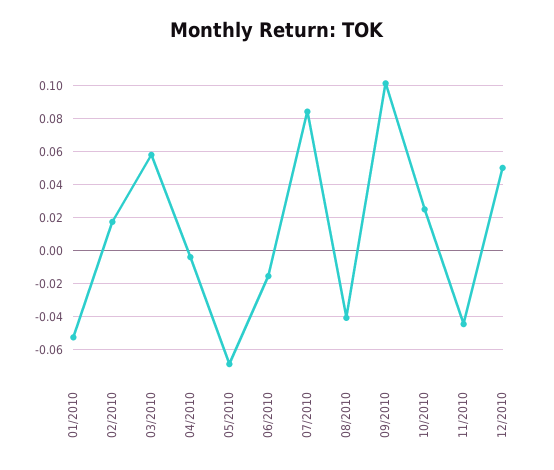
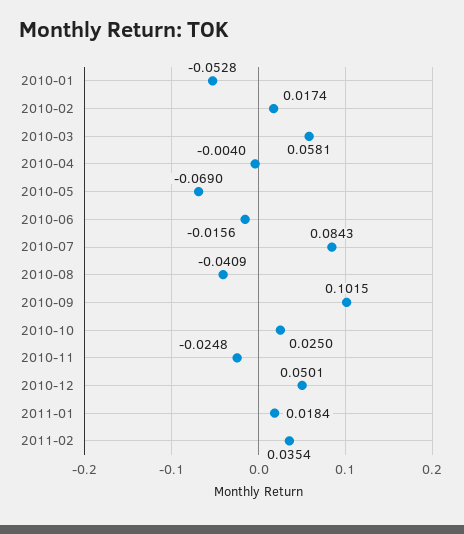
11/2010: -0.045 -> -0.0248
2011-01: none -> 0.0184
2011-02: none -> 0.0354

